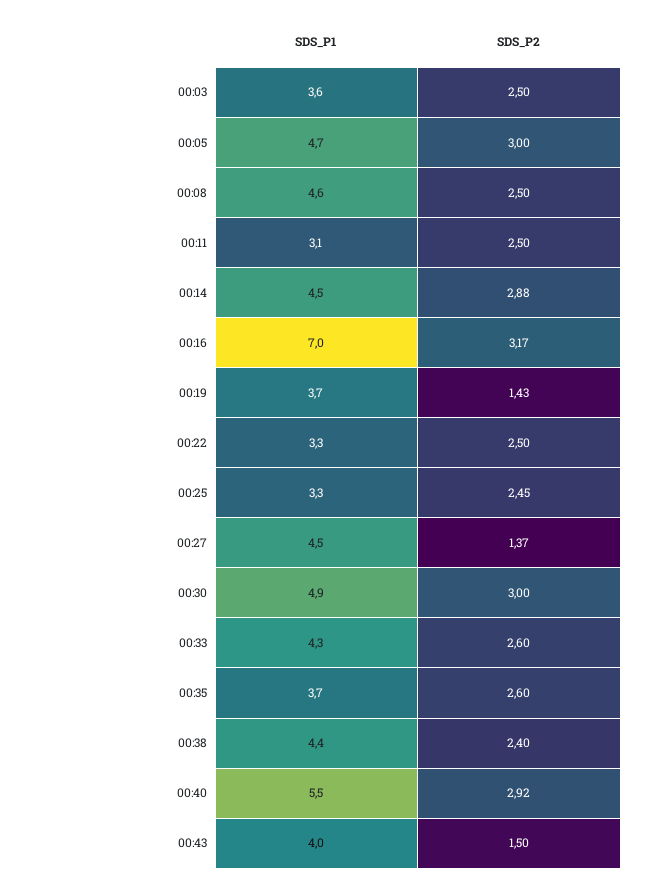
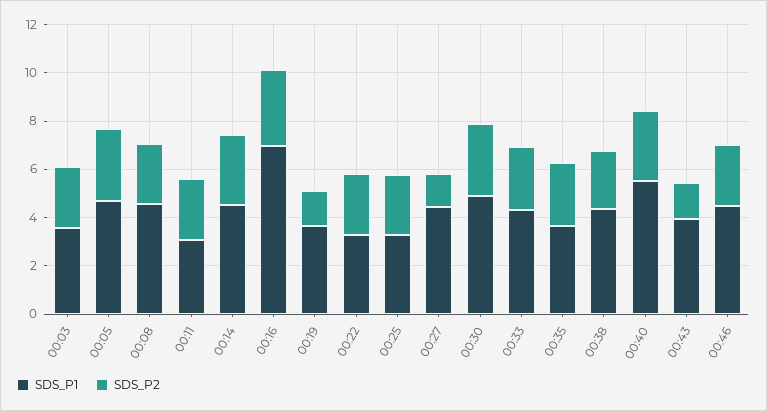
SDS_P1, 00:46: none -> 4.5
SDS_P2, 00:46: none -> 2.5

